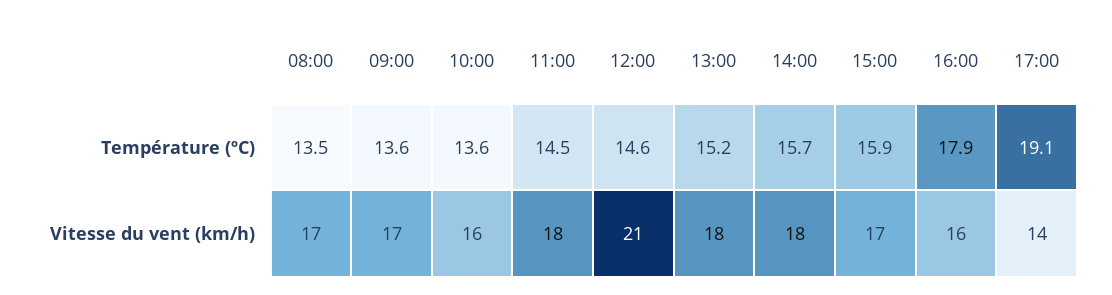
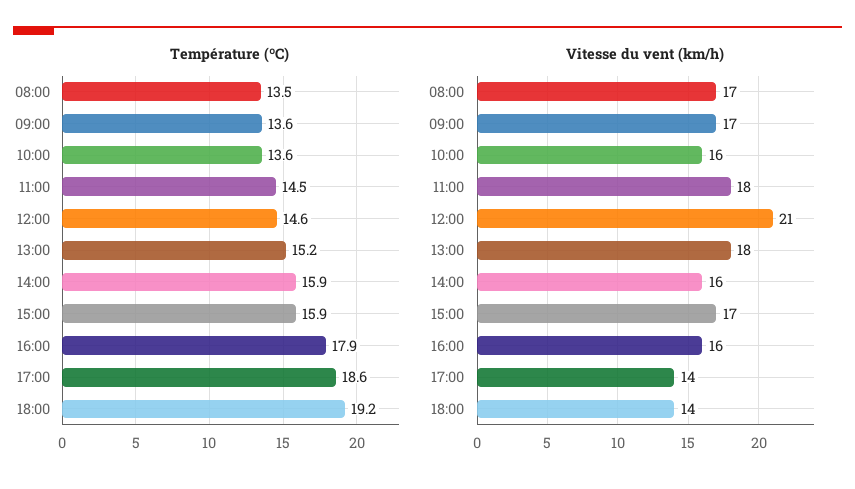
Température (ºC), 14:00: 15.7 -> 15.9
Température (ºC), 17:00: 19.1 -> 18.6
Vitesse du vent (km/h), 14:00: 18 -> 16
Température (ºC), 18:00: none -> 19.2
Vitesse du vent (km/h), 18:00: none -> 14

